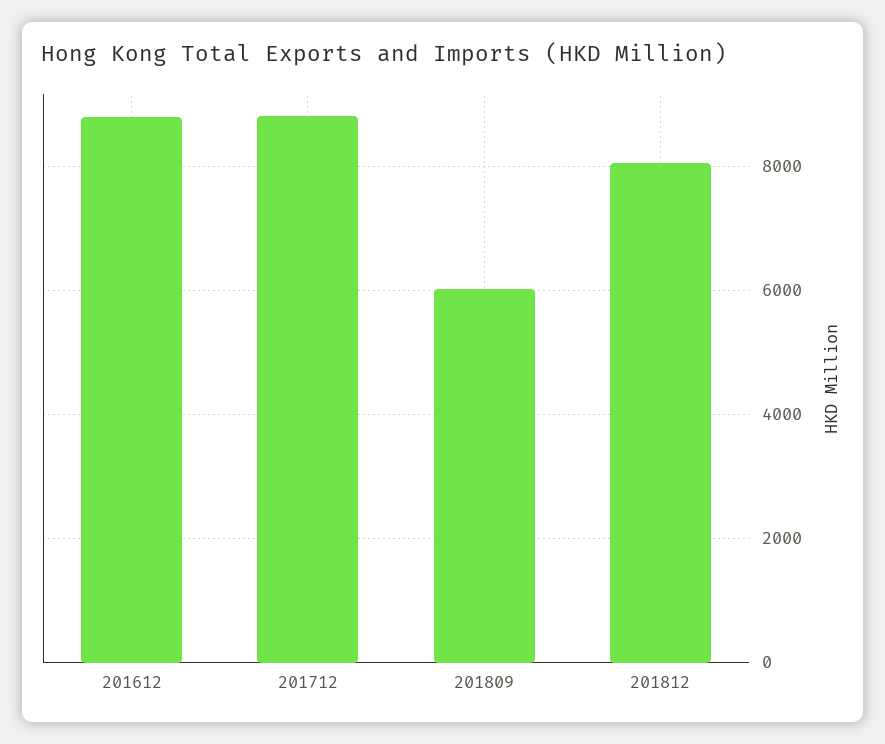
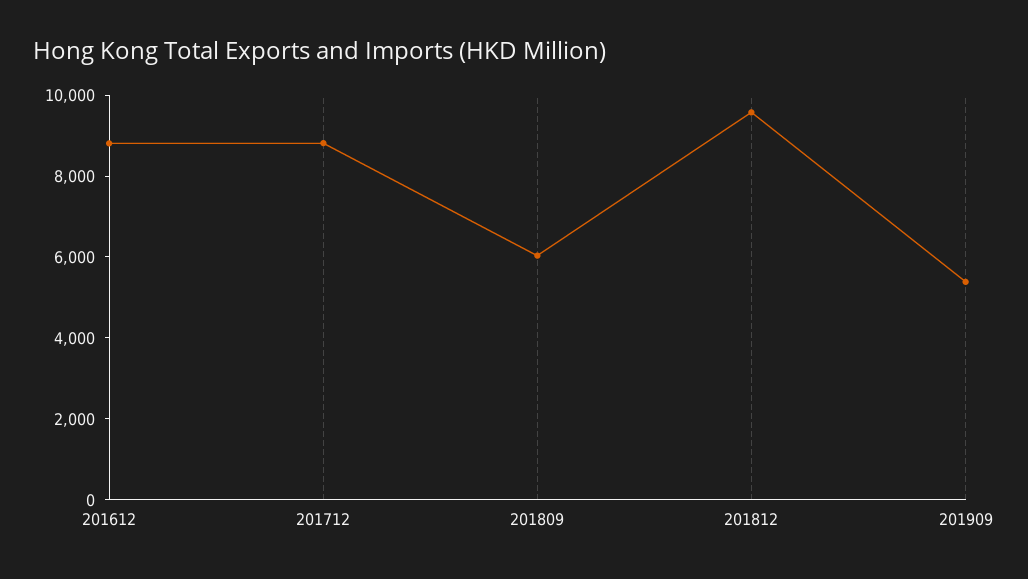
201812: 8000 -> 9500
201909: none -> 5500

